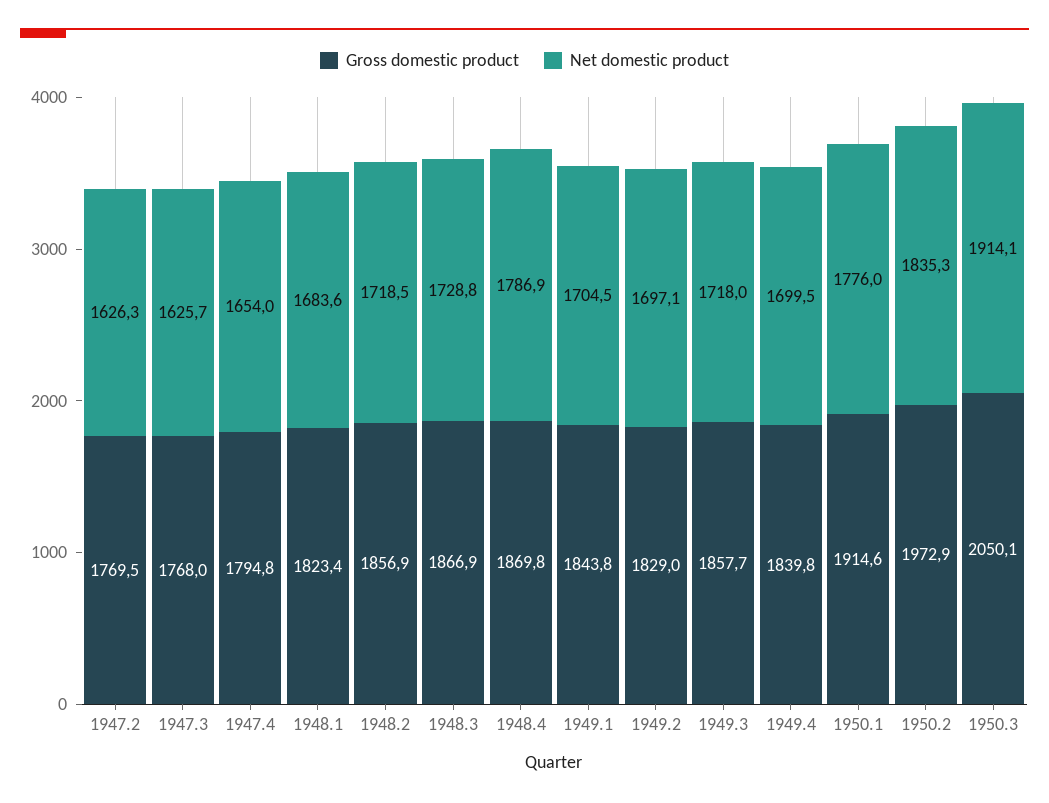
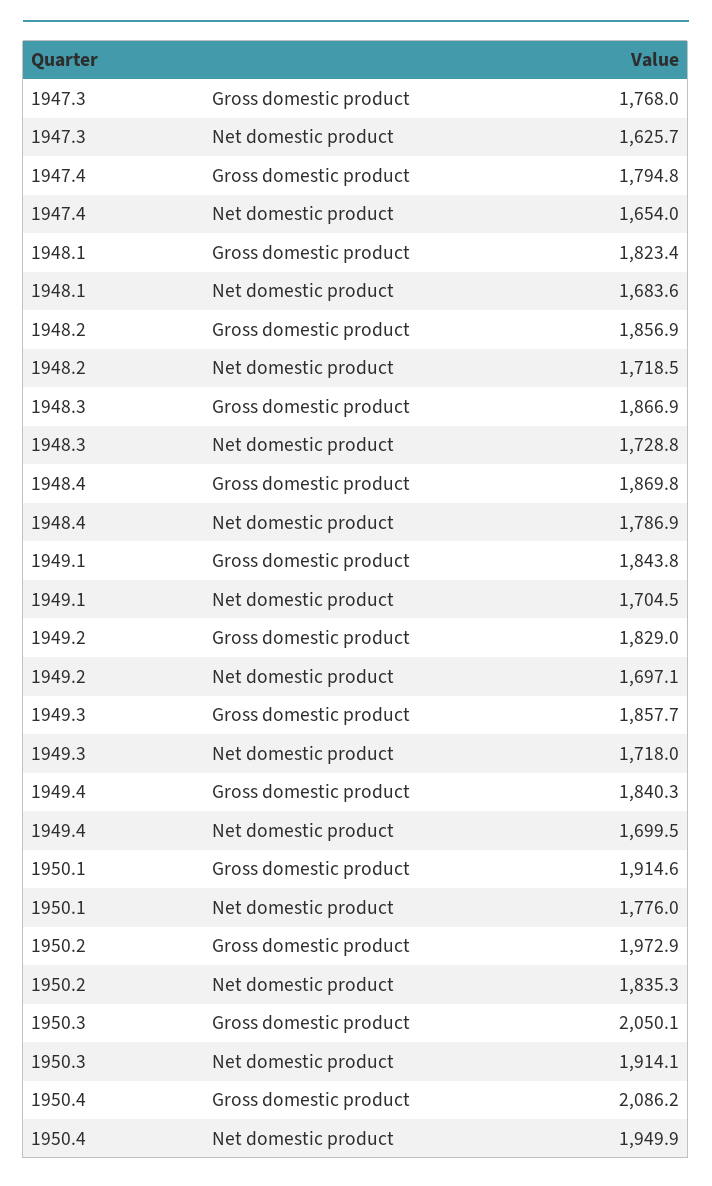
Gross domestic product, 1947.2: 1769.5 -> none
Net domestic product, 1947.2: 1626.3 -> none
Gross domestic product, 1949.4: 1839.8 -> 1840.3
Gross domestic product, 1950.4: none -> 2086.2
Net domestic product, 1950.4: none -> 1949.9

